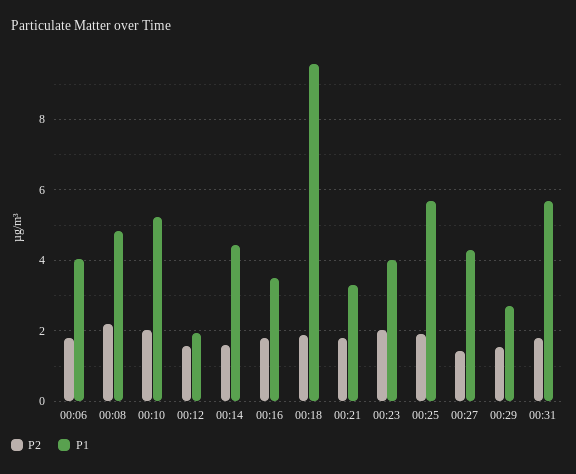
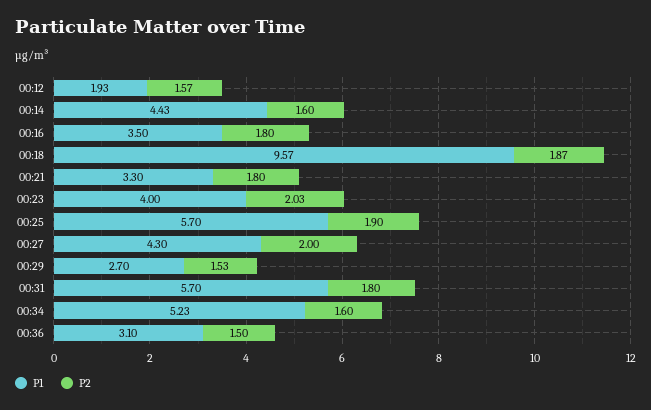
P2, 00:06: 1.8 -> none
P1, 00:06: 4 -> none
P2, 00:08: 2.2 -> none
P1, 00:08: 4.8 -> none
P2, 00:10: 2 -> none
P1, 00:10: 5.2 -> none
P2, 00:27: 1.4 -> 2
P1, 00:34: none -> 5.23
P2, 00:34: none -> 1.6
P1, 00:36: none -> 3.1
P2, 00:36: none -> 1.5

